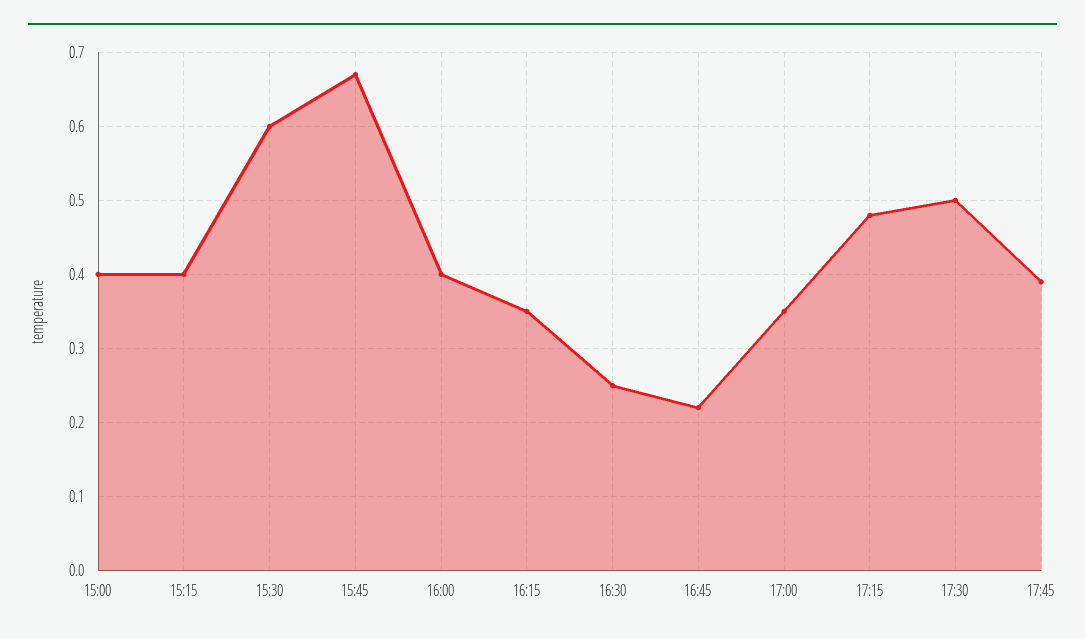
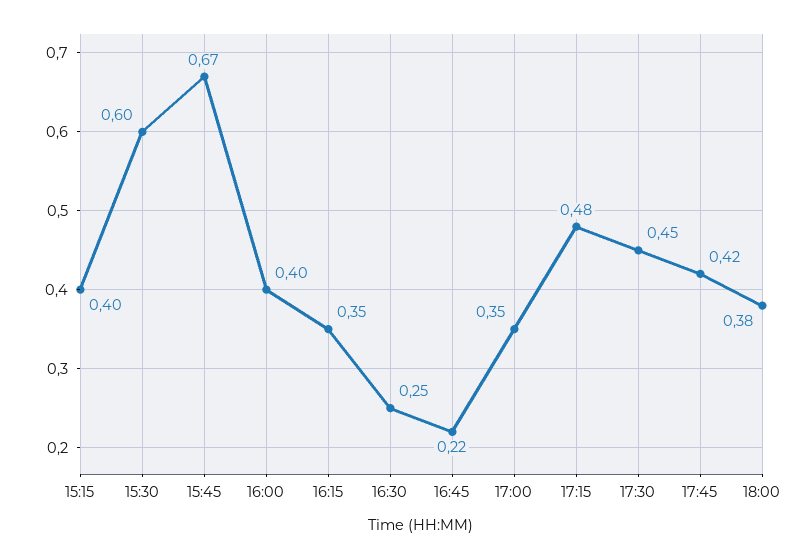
15:00: 0.4 -> none
17:30: 0.5 -> 0.45
17:45: 0.39 -> 0.42
18:00: none -> 0.38

